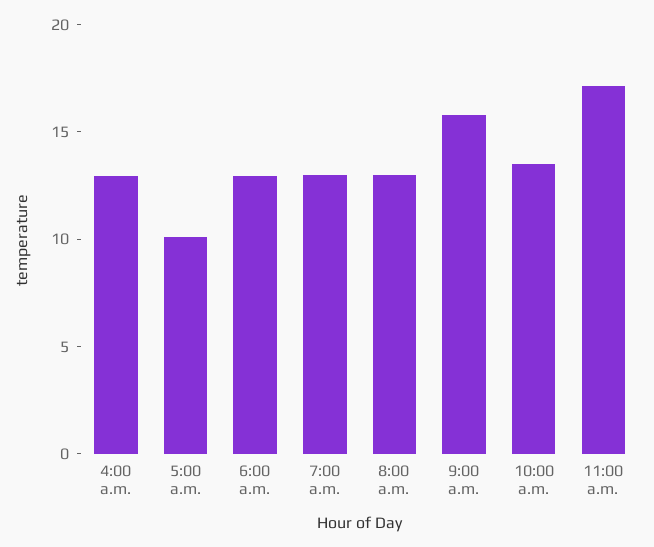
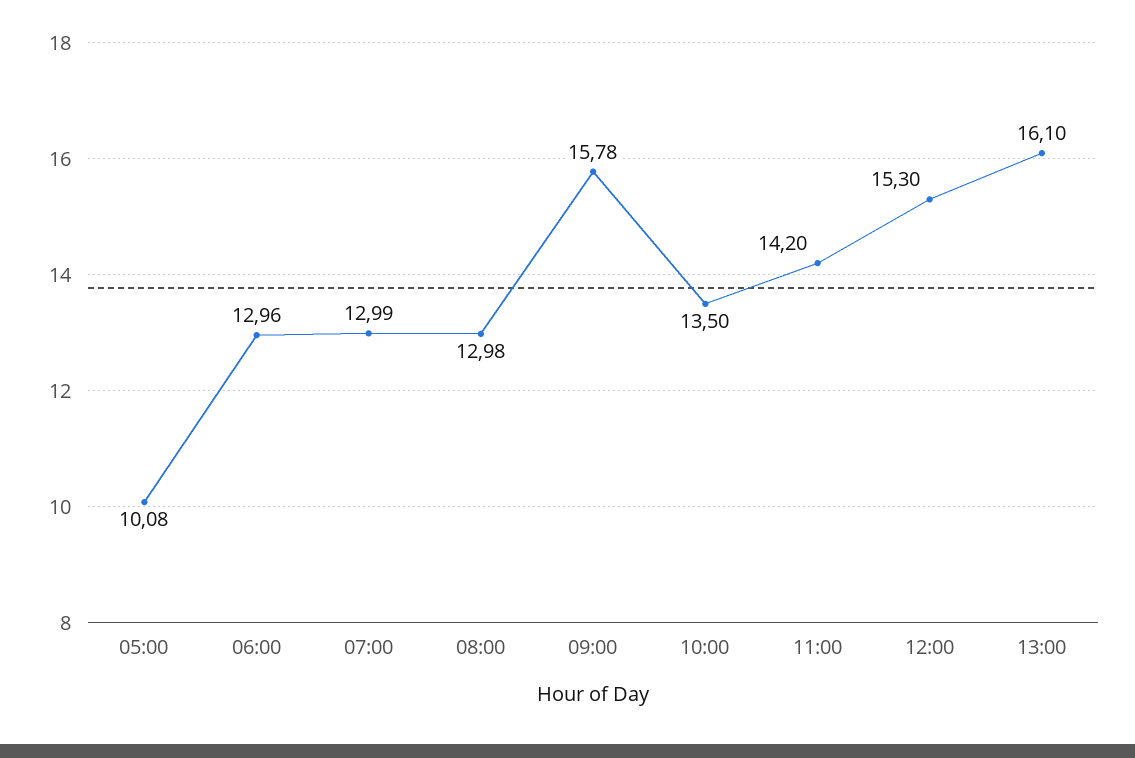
4:00 a.m.: 13 -> none
11:00 a.m.: 17 -> 14.2
12:00: none -> 15.3
13:00: none -> 16.1

